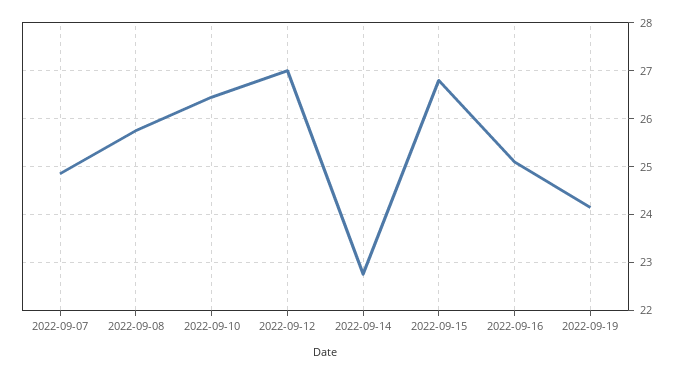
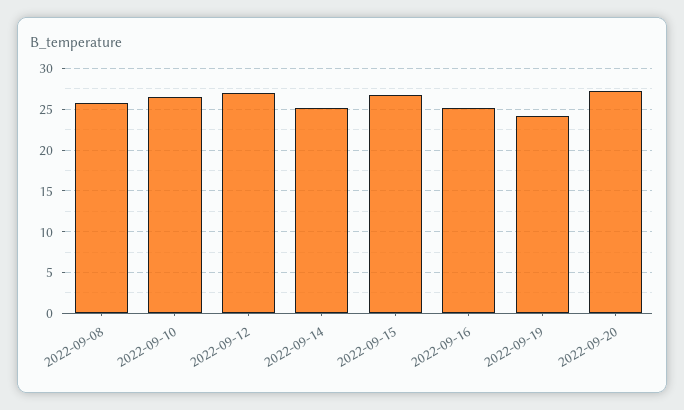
2022-09-07: 24.8 -> none
2022-09-14: 22.8 -> 25
2022-09-20: none -> 27

